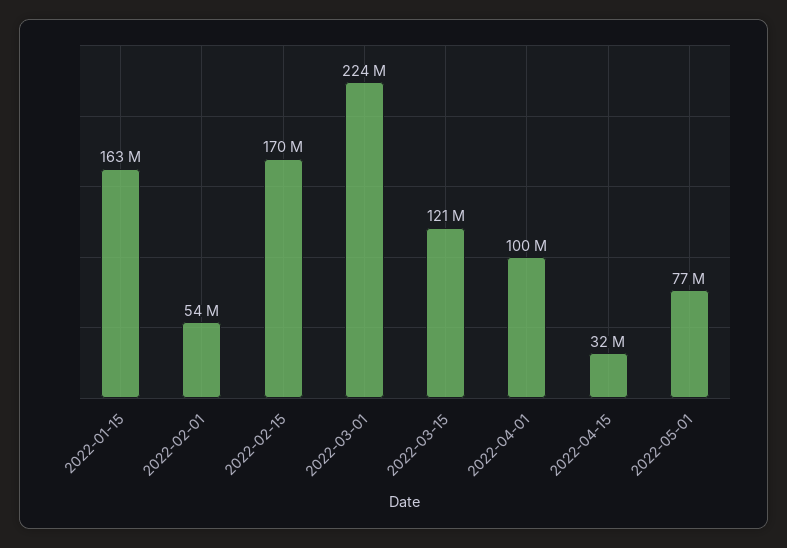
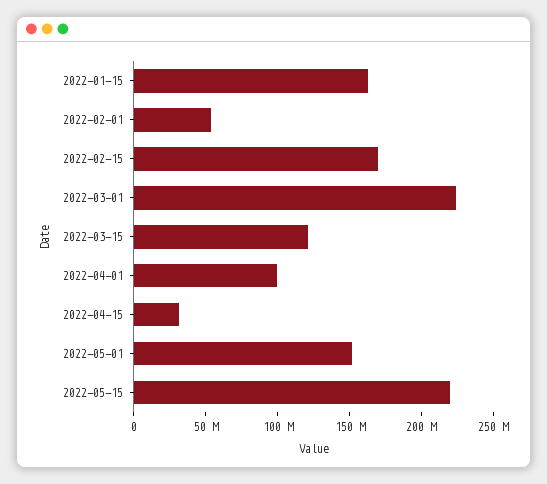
2022-05-01: 77000000 -> 150000000
2022-05-15: none -> 220000000

